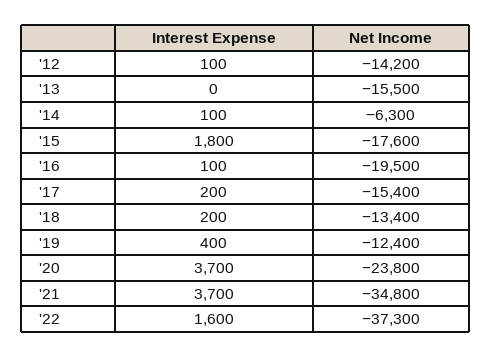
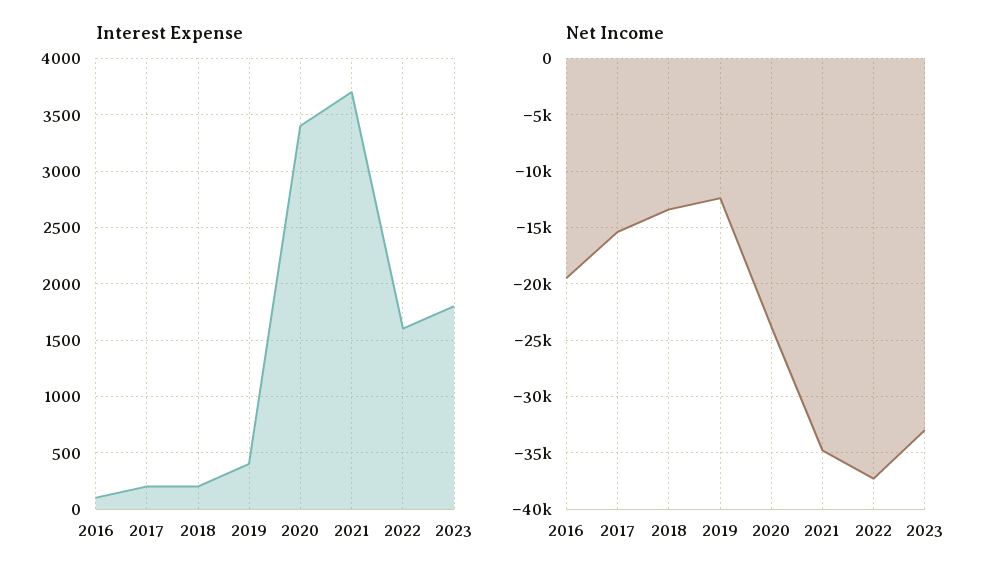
Interest Expense, '12: 100 -> none
Net Income, '12: -14200 -> none
Interest Expense, '13: 0 -> none
Net Income, '13: -15500 -> none
Interest Expense, '14: 100 -> none
Net Income, '14: -6300 -> none
Interest Expense, '15: 1800 -> none
Net Income, '15: -17600 -> none
Interest Expense, '20: 3700 -> 3400
Interest Expense, 2023: none -> 1800
Net Income, 2023: none -> -33000

